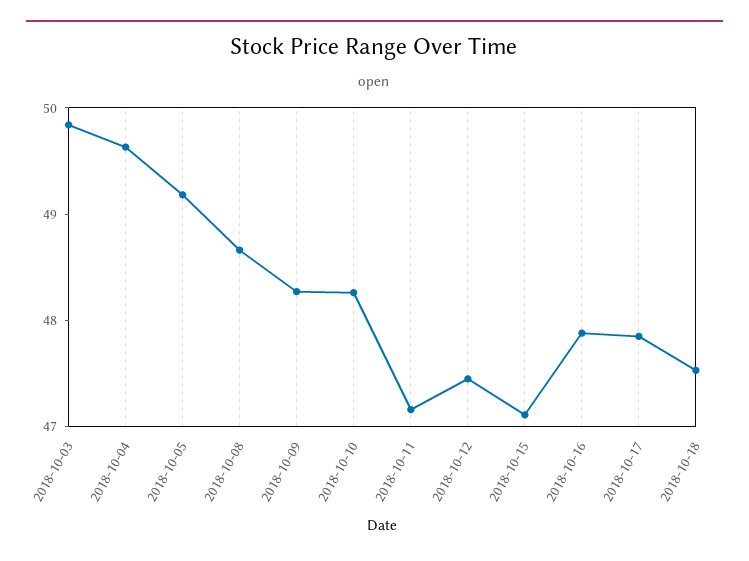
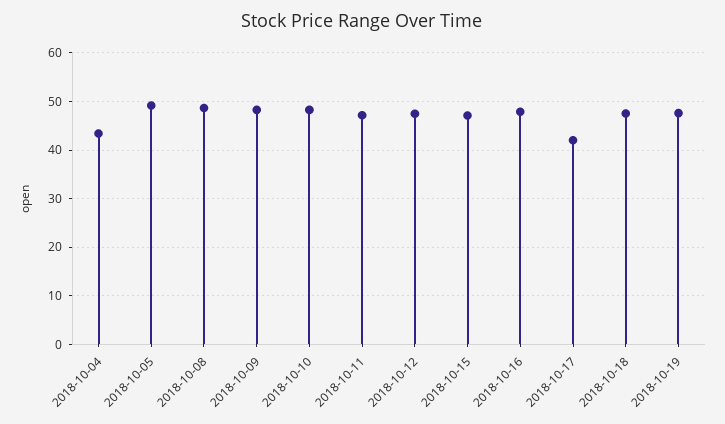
2018-10-03: 49.8 -> none
2018-10-04: 49.6 -> 44
2018-10-17: 47.8 -> 42
2018-10-19: none -> 48

